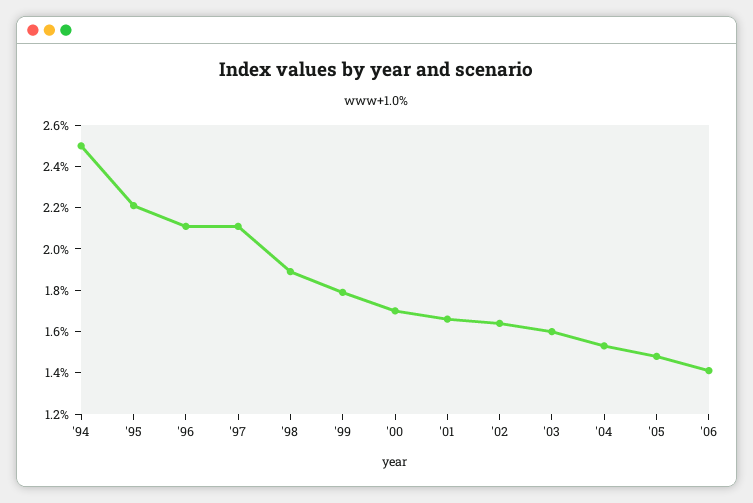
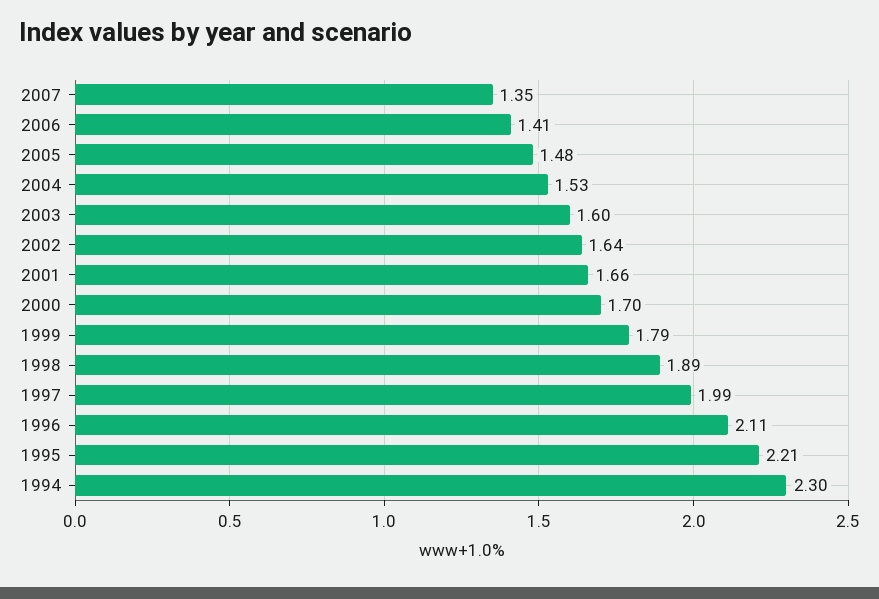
'94: 2.5 -> 2.3
'97: 2.1 -> 1.99
2007: none -> 1.35

